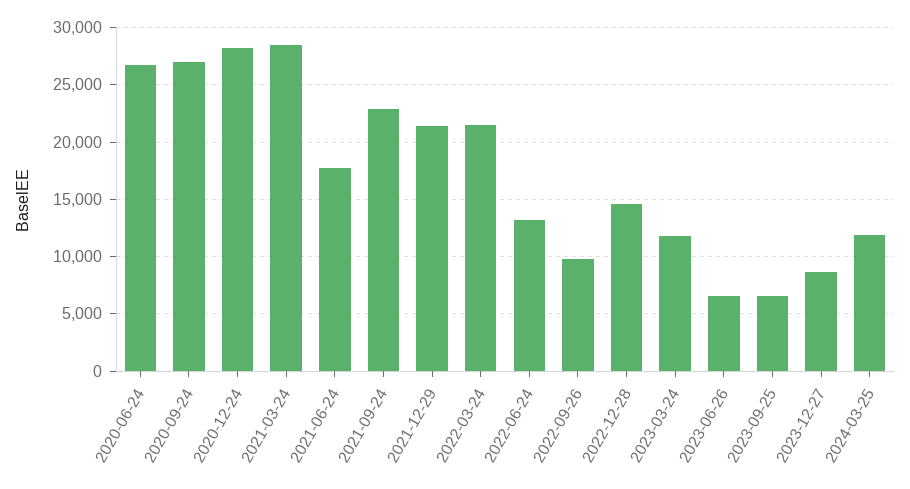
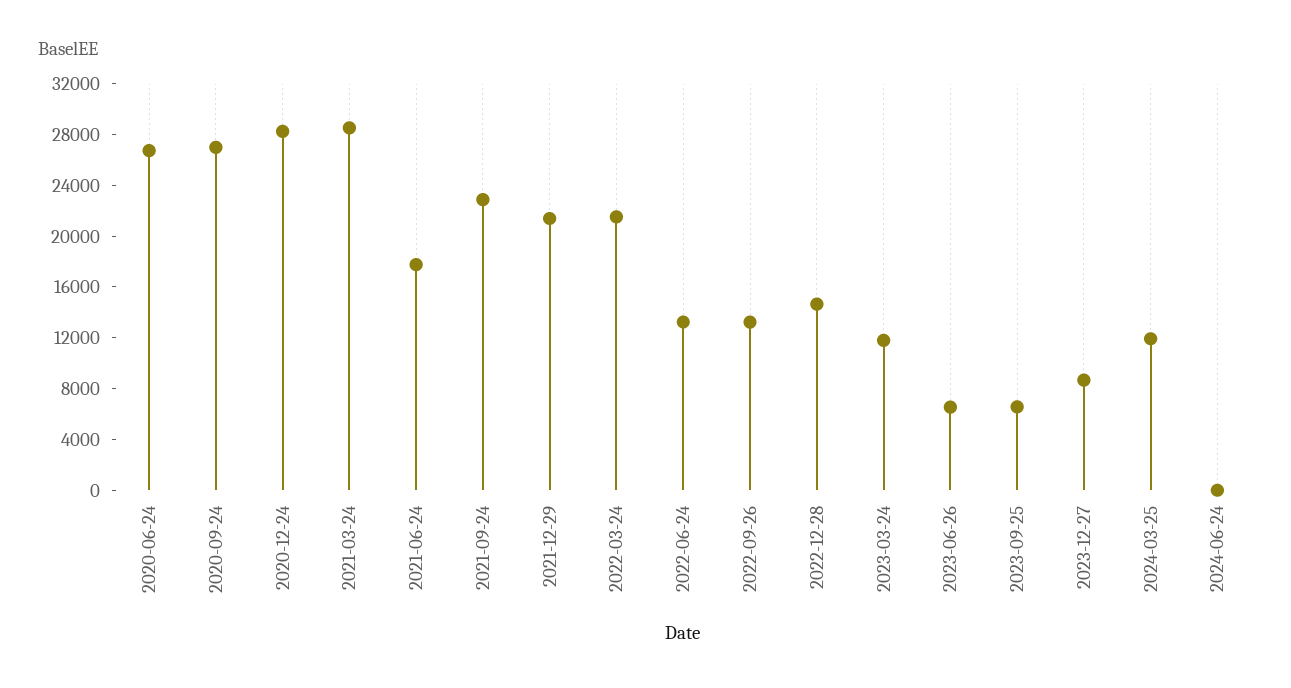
2022-09-26: 10000 -> 13000
2024-06-24: none -> 0

